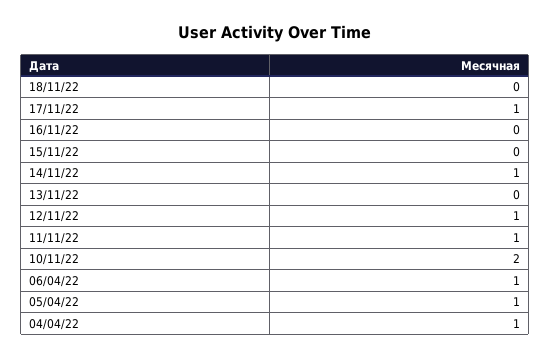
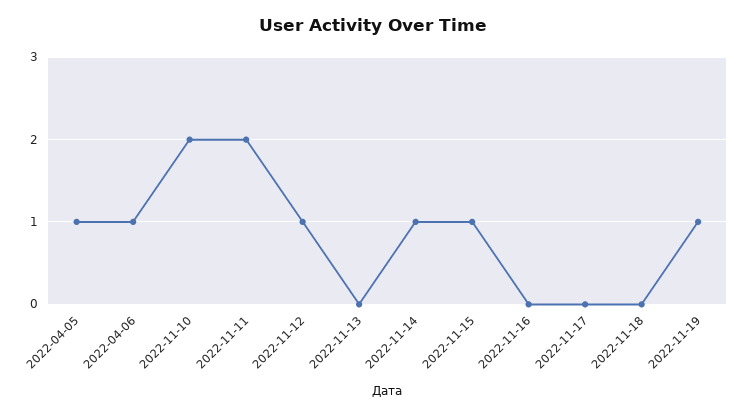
17/11/22: 1 -> 0
15/11/22: 0 -> 1
11/11/22: 1 -> 2
04/04/22: 1 -> none
2022-11-19: none -> 1

